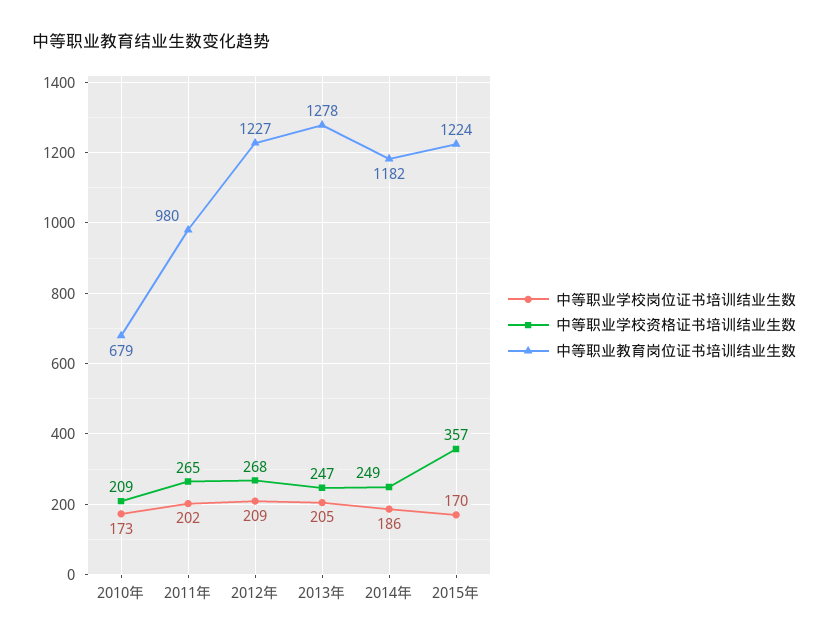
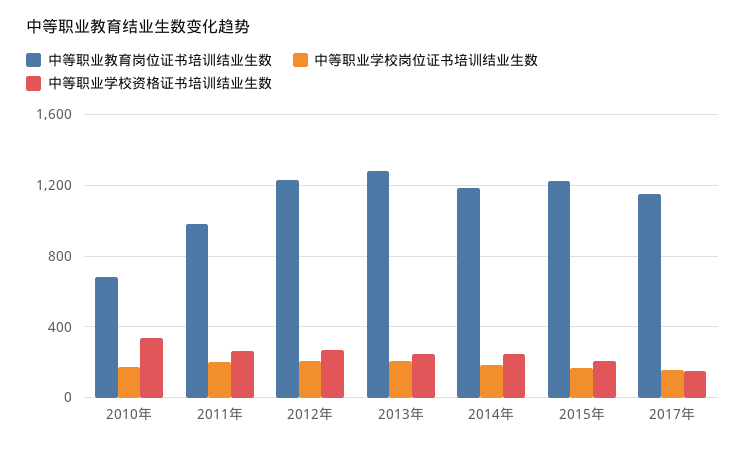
中等职业学校资格证书培训结业生数, 2010年: 209 -> 350
中等职业学校资格证书培训结业生数, 2015年: 357 -> 200
中等职业教育岗位证书培训结业生数, 2017年: none -> 1150
中等职业学校岗位证书培训结业生数, 2017年: none -> 150
中等职业学校资格证书培训结业生数, 2017年: none -> 150

